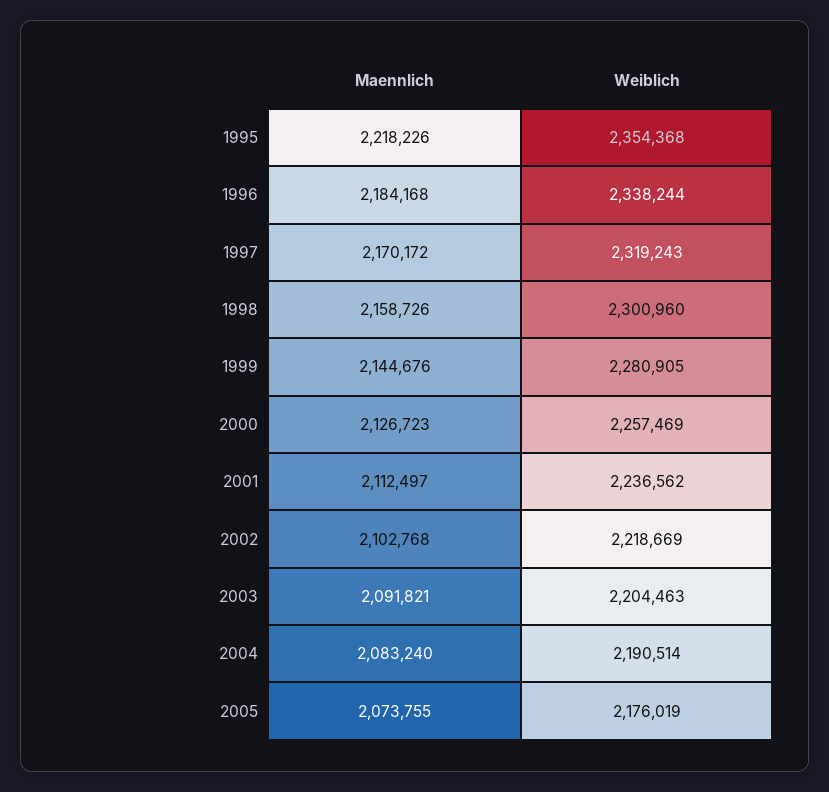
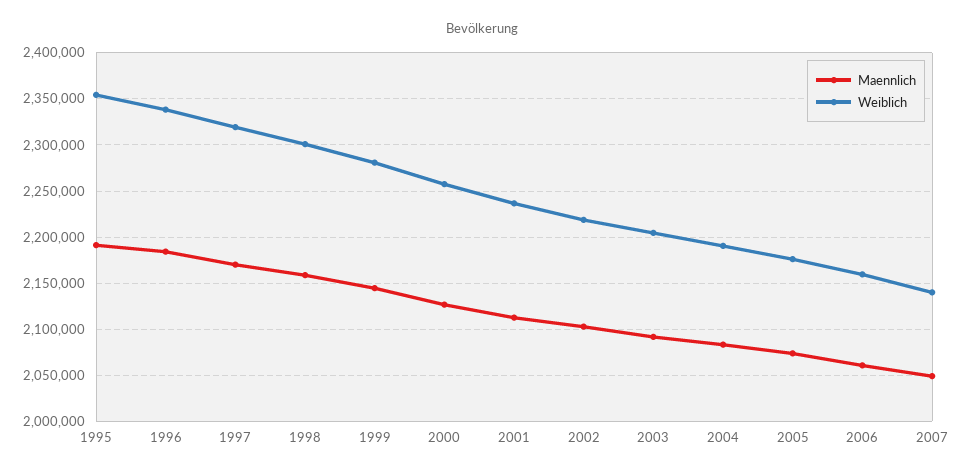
Maennlich, 1995: 2218226 -> 2190000
Maennlich, 2006: none -> 2060000
Weiblich, 2006: none -> 2160000
Maennlich, 2007: none -> 2050000
Weiblich, 2007: none -> 2140000

